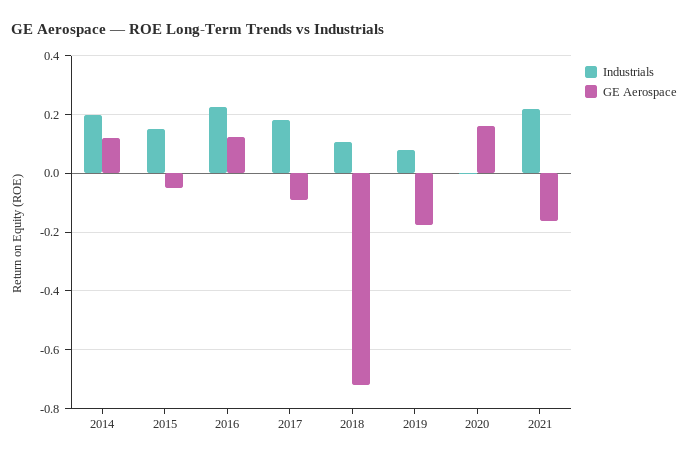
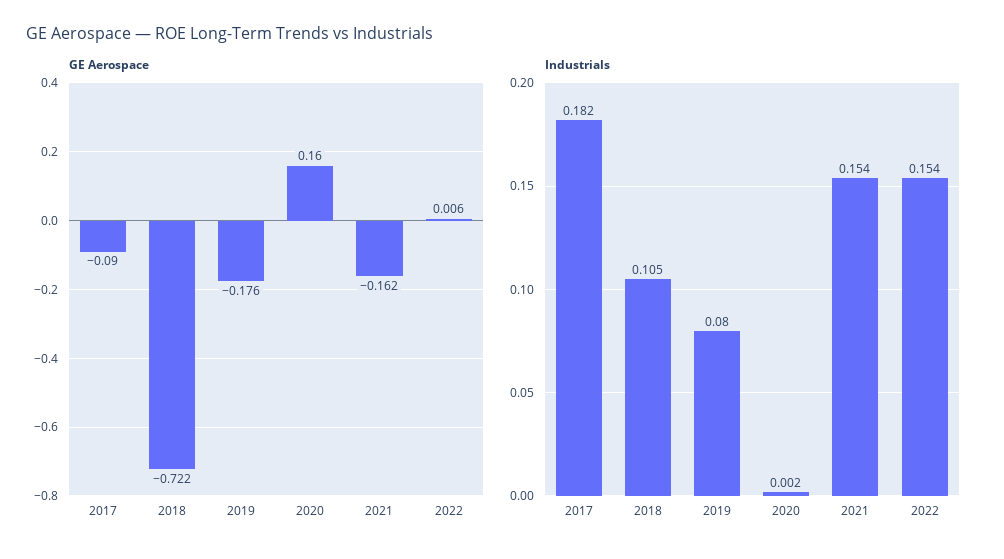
Industrials, 2014: 0.2 -> none
GE Aerospace, 2014: 0.125 -> none
Industrials, 2015: 0.15 -> none
GE Aerospace, 2015: -0.05 -> none
Industrials, 2016: 0.225 -> none
GE Aerospace, 2016: 0.125 -> none
Industrials, 2021: 0.225 -> 0.154
GE Aerospace, 2022: none -> 0.006
Industrials, 2022: none -> 0.154

